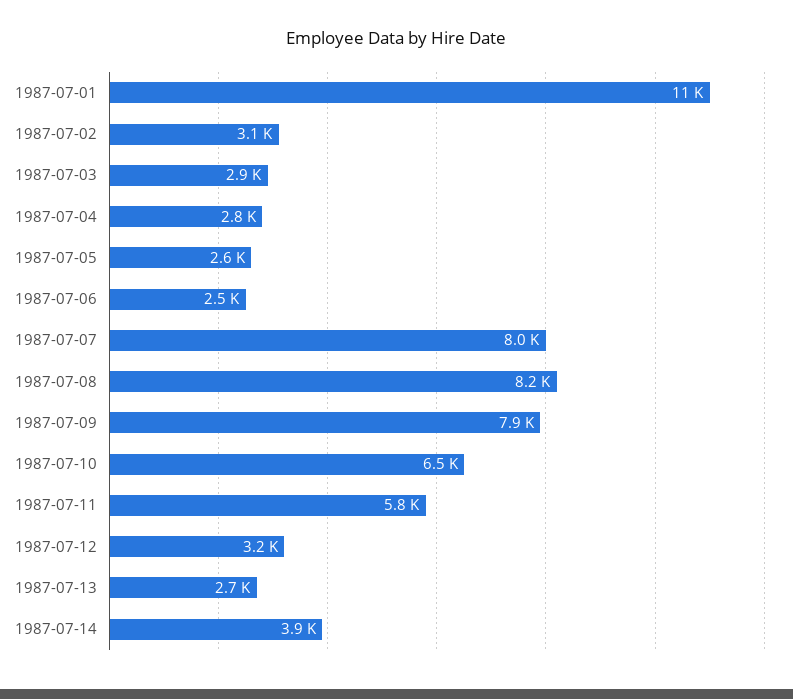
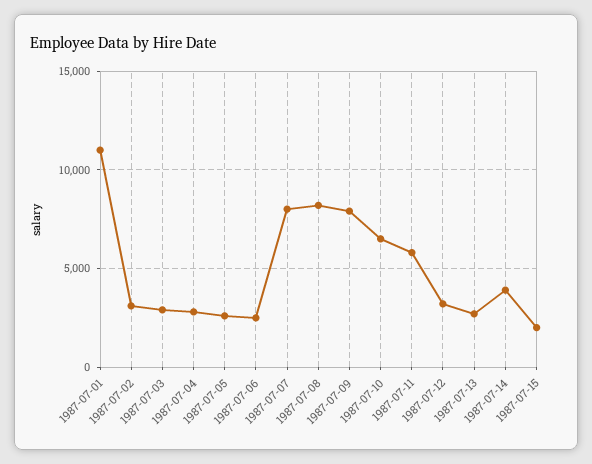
1987-07-15: none -> 2000

